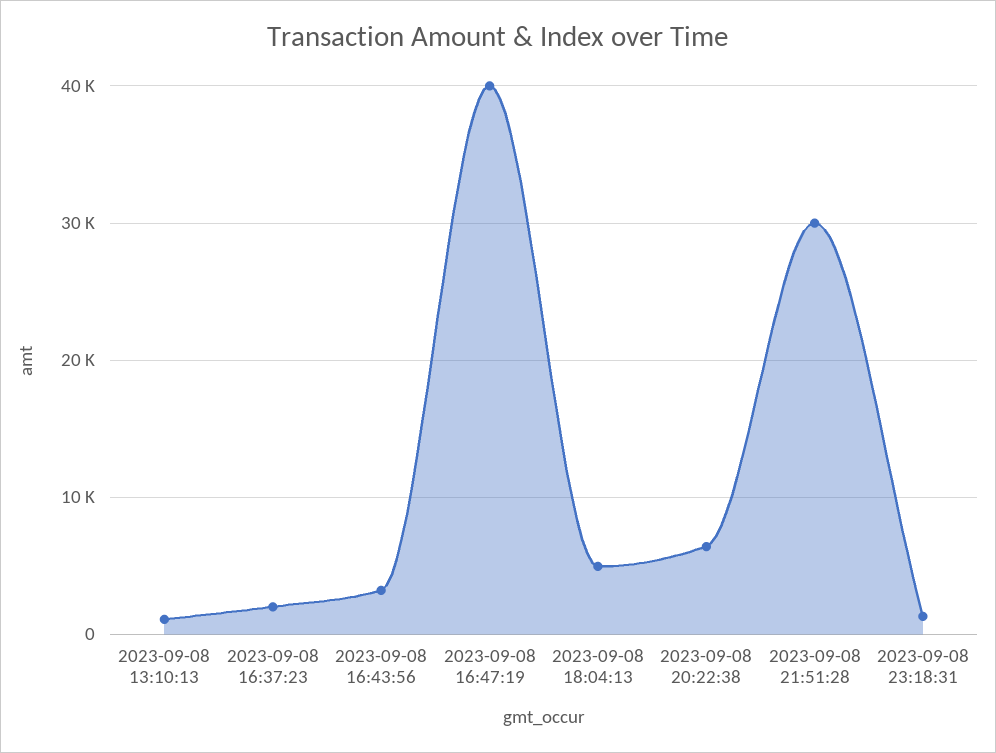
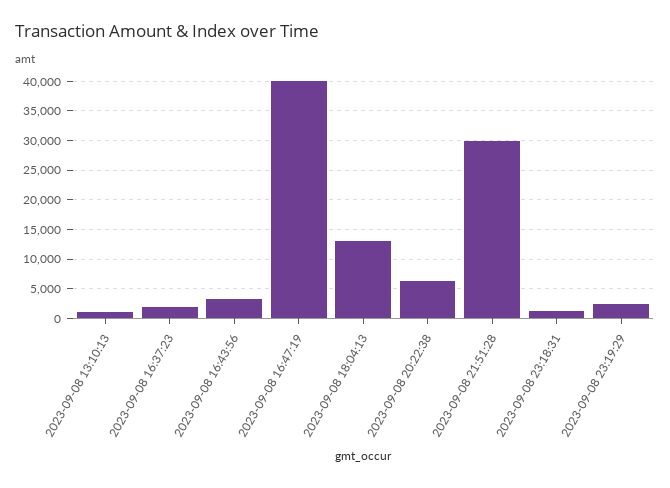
2023-09-08 18:04:13: 5000 -> 12500
2023-09-08 23:19:29: none -> 2500

